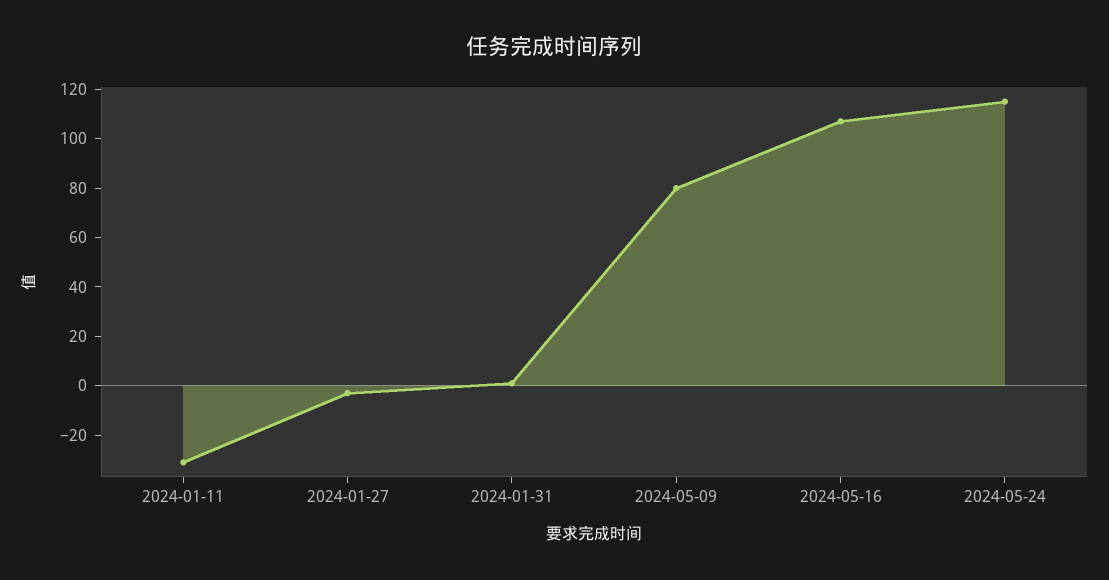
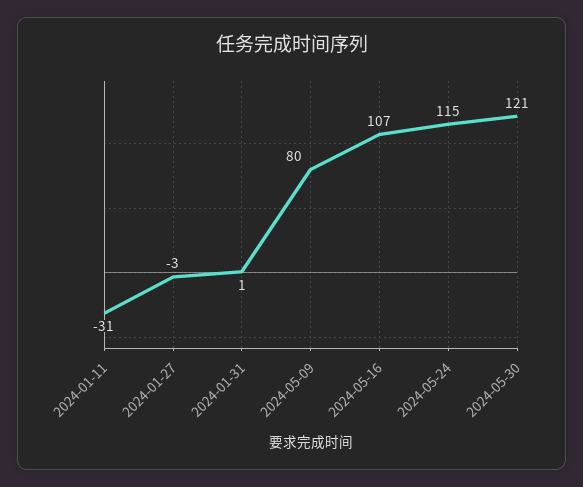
2024-05-30: none -> 121

